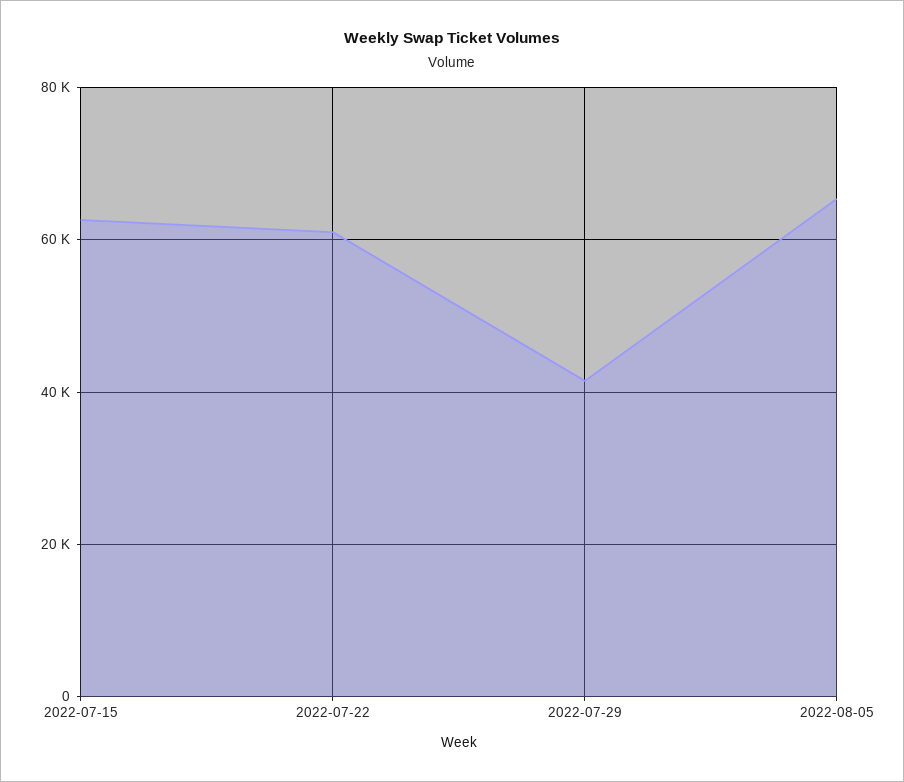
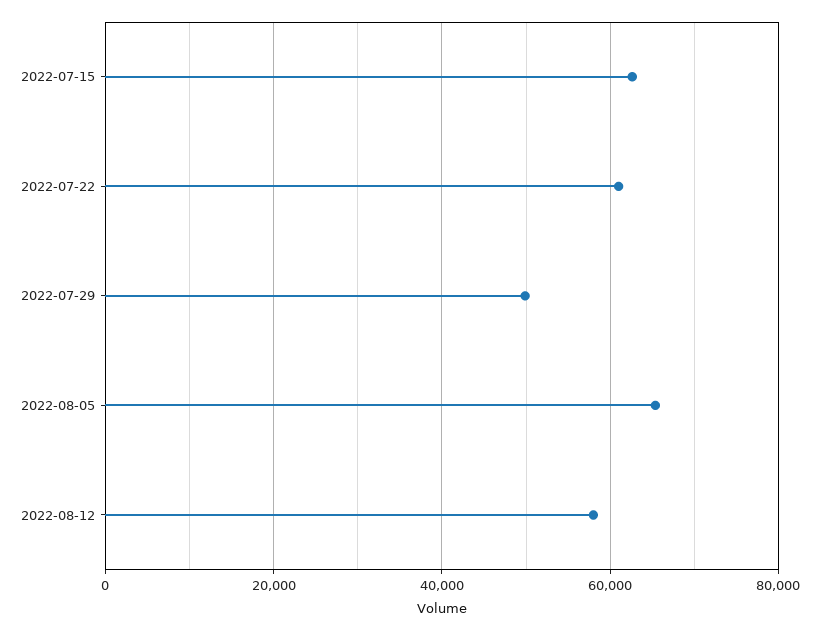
2022-07-29: 42000 -> 50000
2022-08-12: none -> 58000

